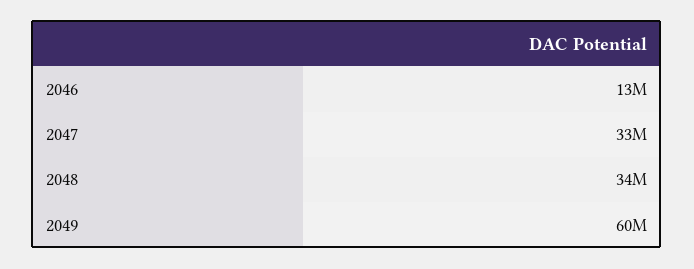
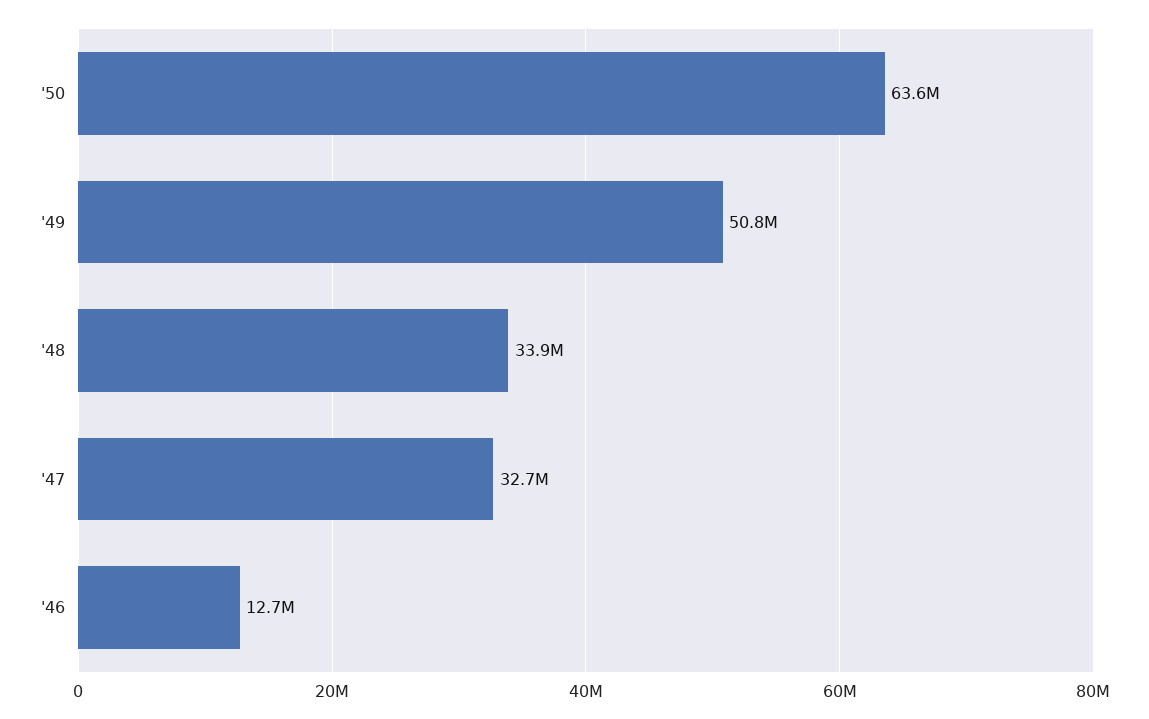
2049: 60000000 -> 50800000
'50: none -> 63600000

